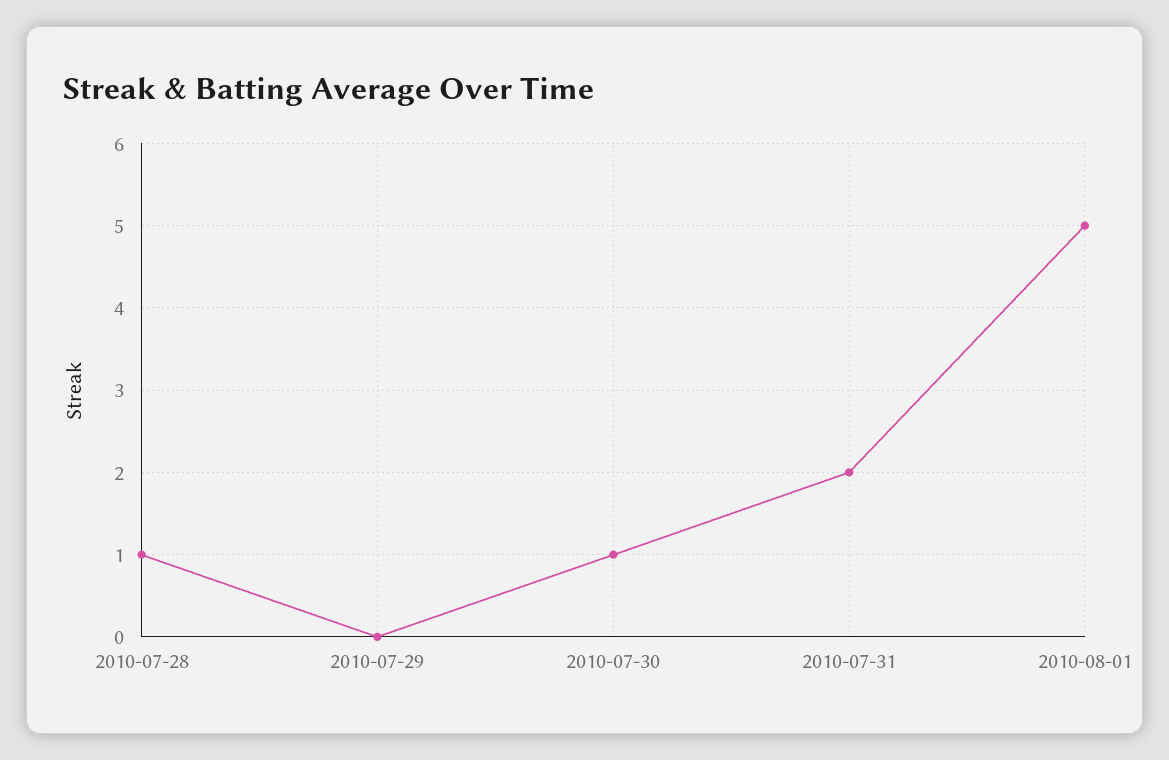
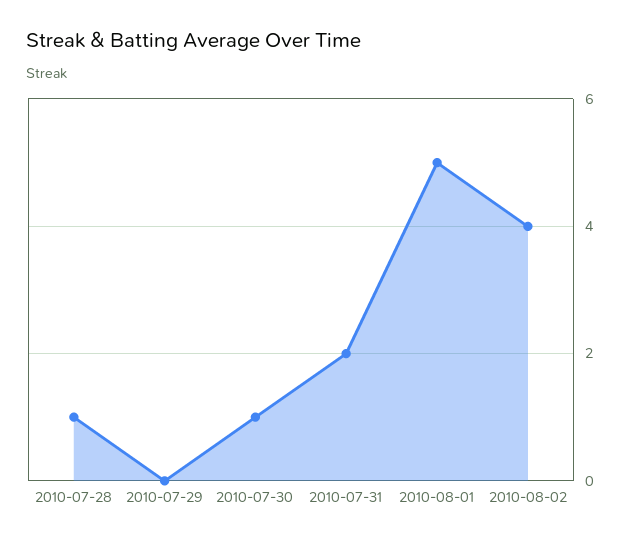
2010-08-02: none -> 4

